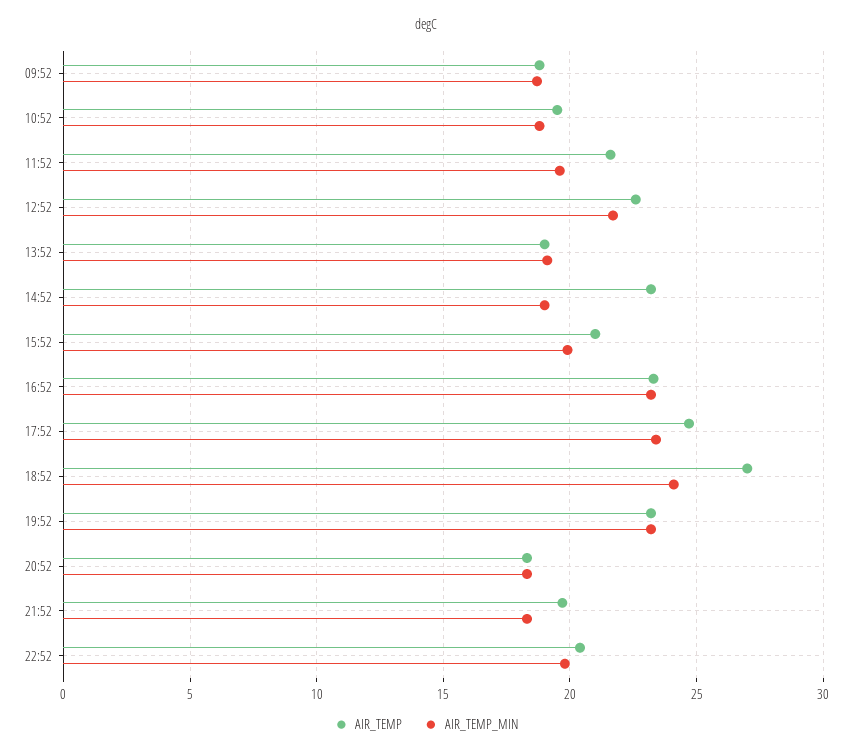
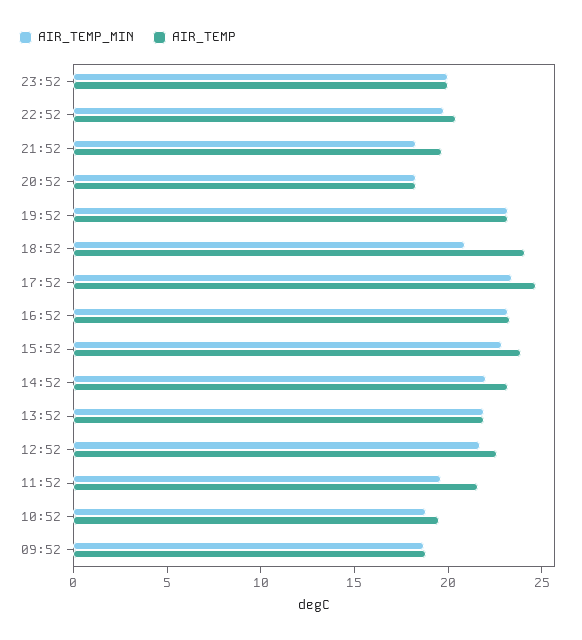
AIR_TEMP, 13:52: 19 -> 22
AIR_TEMP_MIN, 13:52: 19 -> 22
AIR_TEMP_MIN, 14:52: 19 -> 22
AIR_TEMP, 15:52: 21 -> 24
AIR_TEMP_MIN, 15:52: 20 -> 23
AIR_TEMP, 18:52: 27 -> 24
AIR_TEMP_MIN, 18:52: 24 -> 21
AIR_TEMP_MIN, 23:52: none -> 20
AIR_TEMP, 23:52: none -> 20

